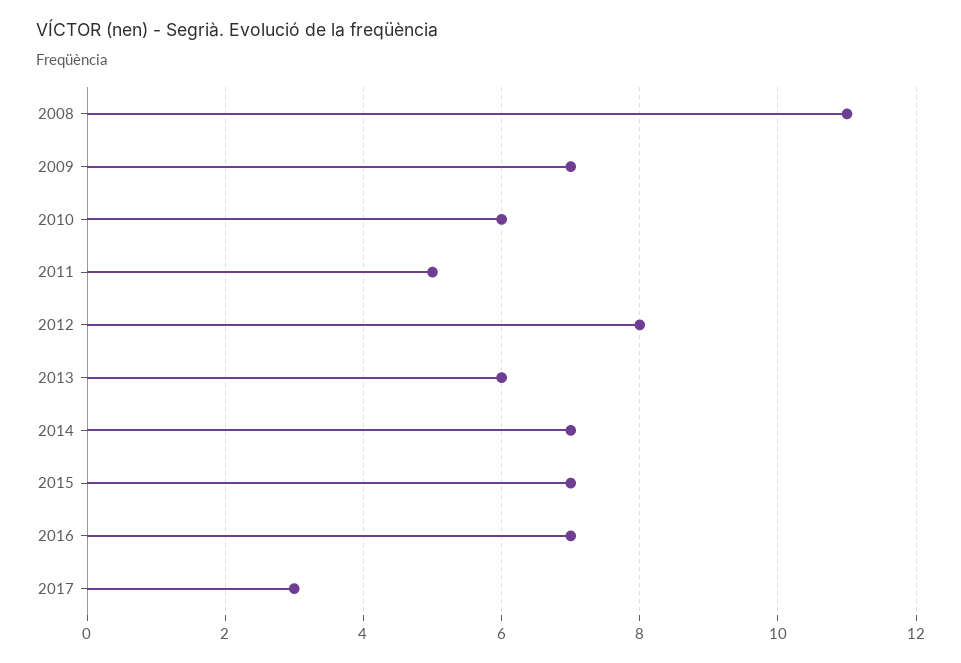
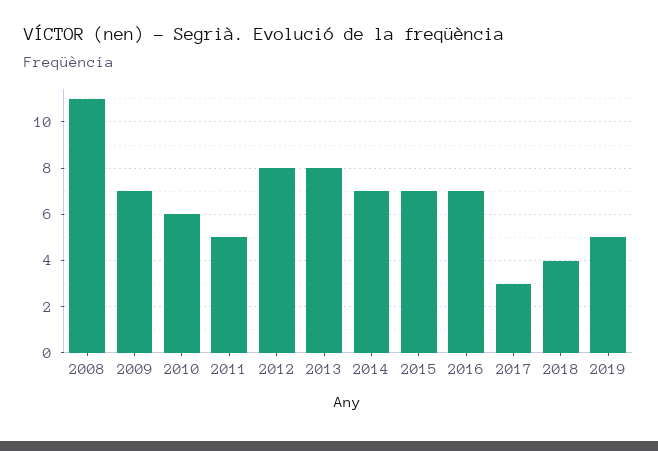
2013: 6 -> 8
2018: none -> 4
2019: none -> 5

